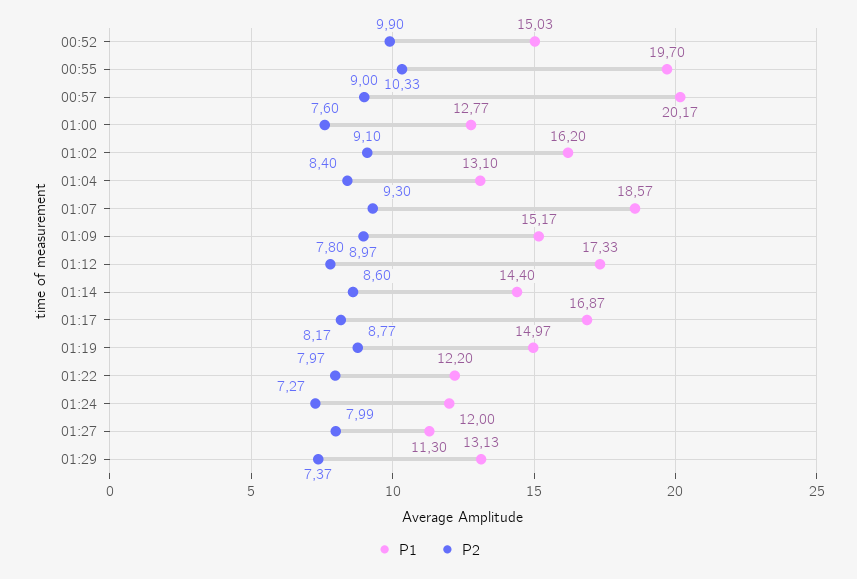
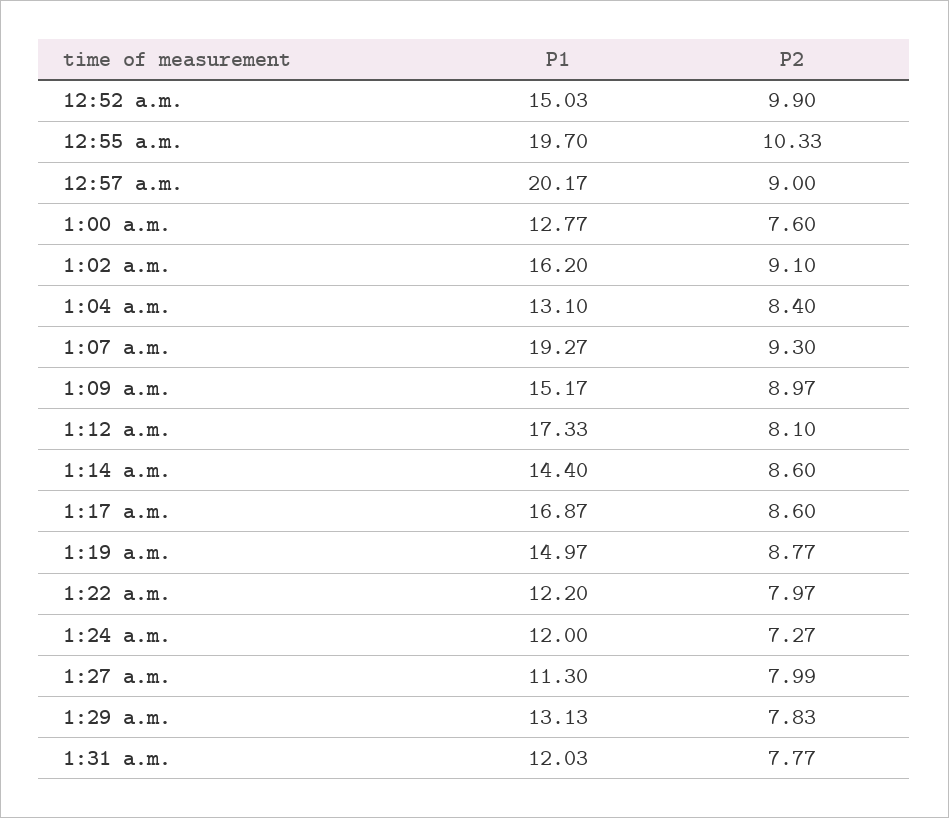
P1, 01:07: 18.57 -> 19.27
P2, 01:12: 7.8 -> 8.1
P2, 01:17: 8.17 -> 8.6
P2, 01:29: 7.37 -> 7.83
P1, 1:31 a.m.: none -> 12.03
P2, 1:31 a.m.: none -> 7.77

